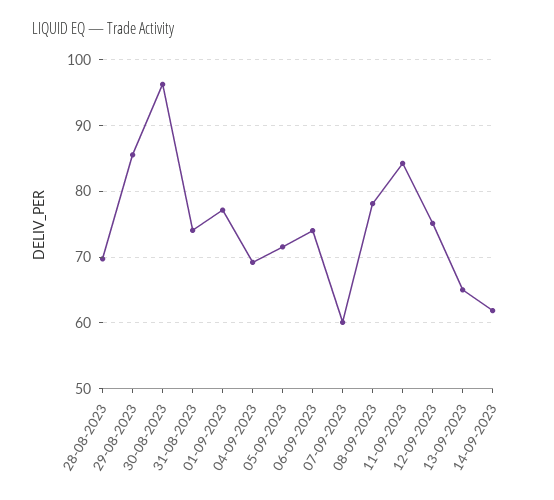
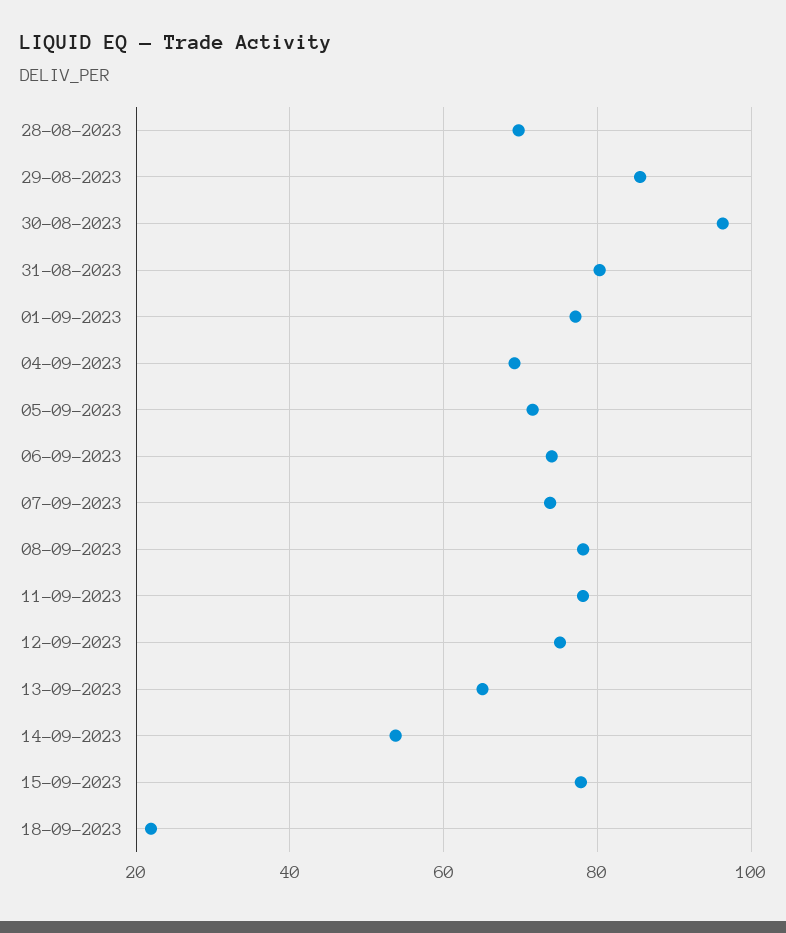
31-08-2023: 74 -> 80
07-09-2023: 60 -> 74
11-09-2023: 84 -> 78
14-09-2023: 62 -> 54
15-09-2023: none -> 78
18-09-2023: none -> 22

